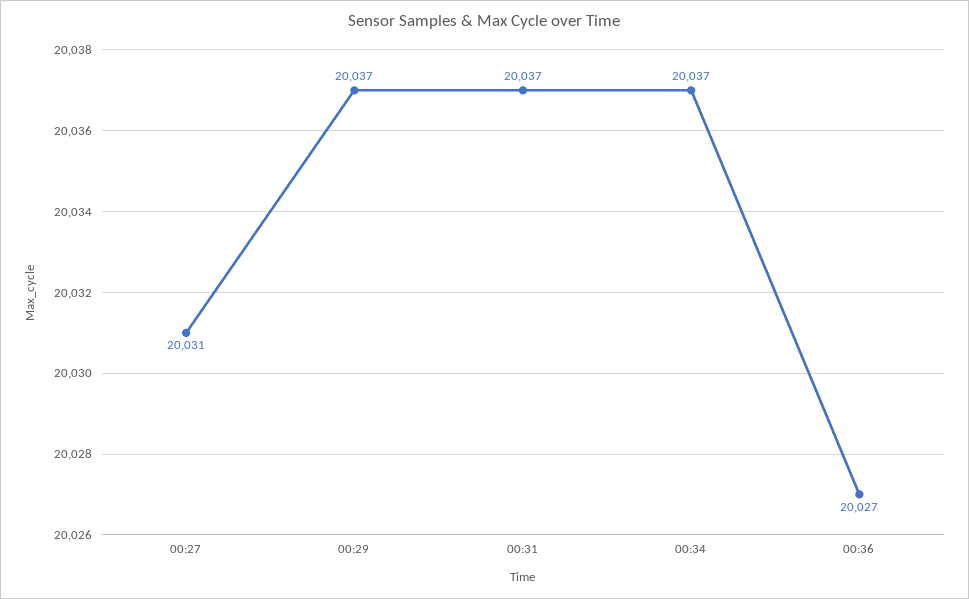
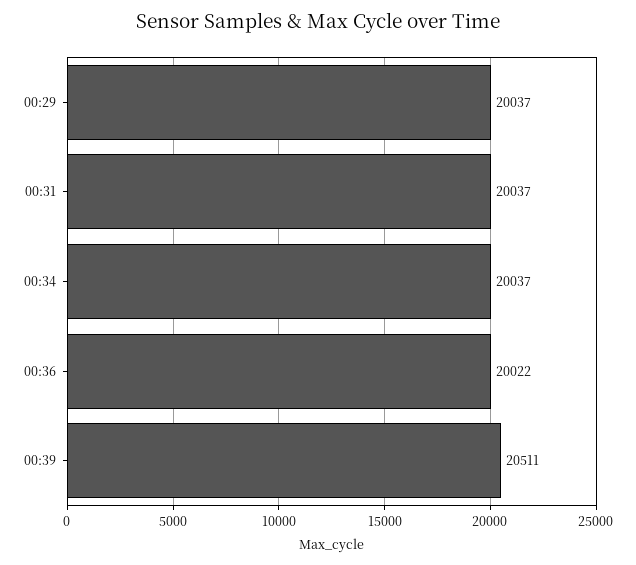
00:27: 20031 -> none
00:36: 20027 -> 20022
00:39: none -> 20511

